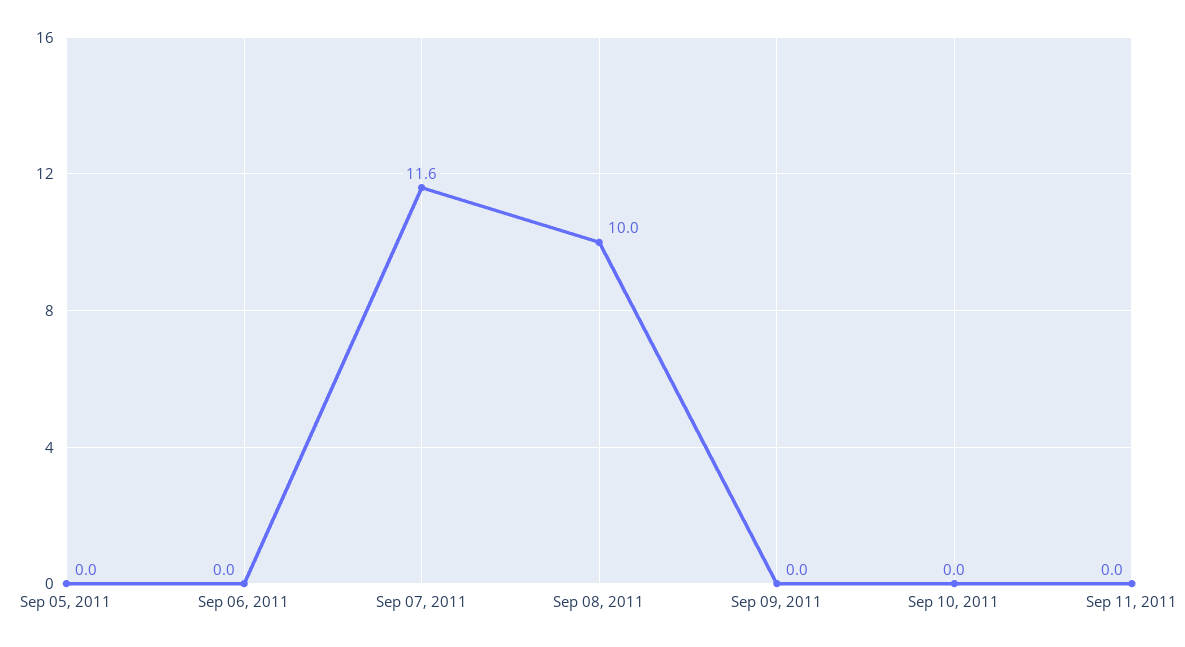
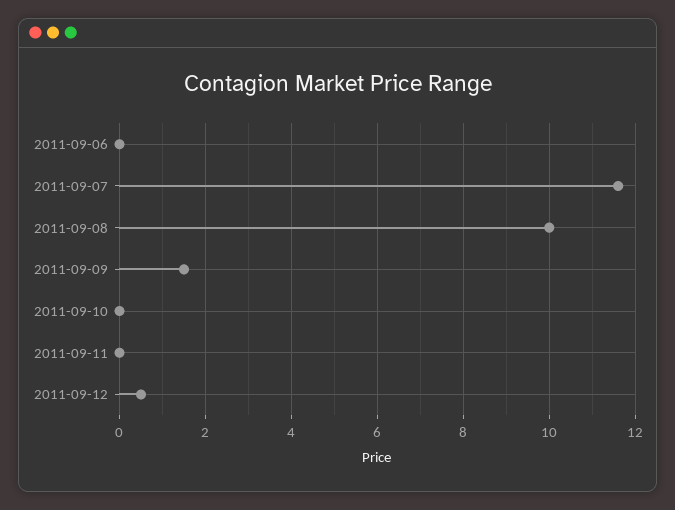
Sep 05, 2011: 0 -> none
Sep 09, 2011: 0 -> 1.5
2011-09-12: none -> 0.5

